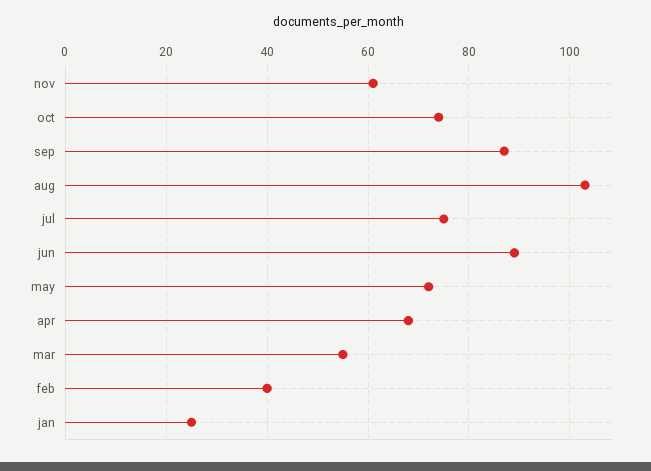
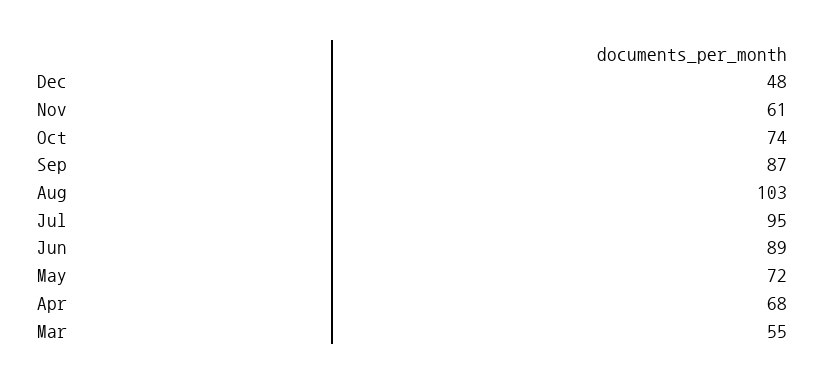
jul: 75 -> 95
feb: 40 -> none
jan: 25 -> none
Dec: none -> 48

